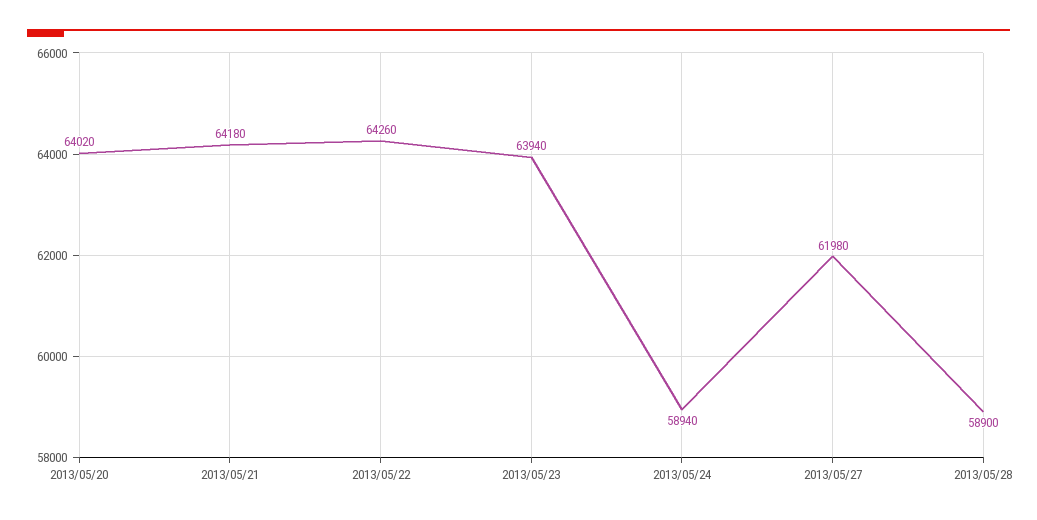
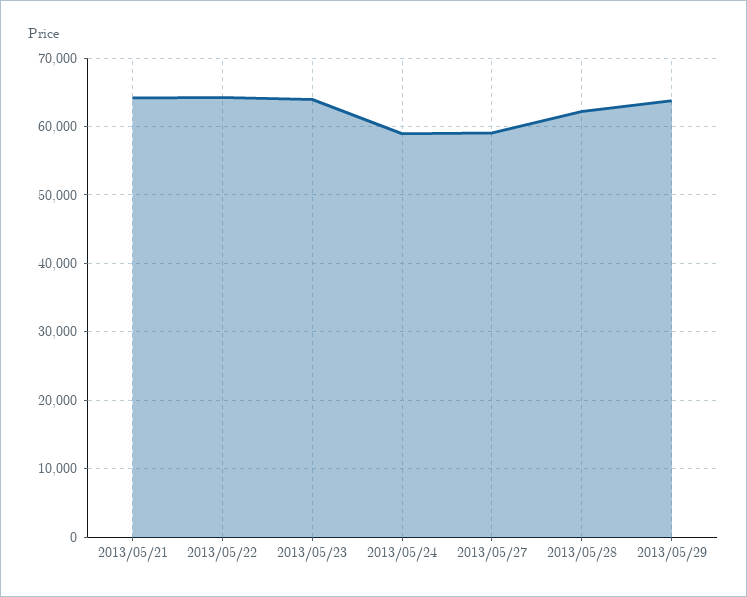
2013/05/20: 64020 -> none
2013/05/27: 61980 -> 59000
2013/05/28: 58900 -> 62000
2013/05/29: none -> 64000

